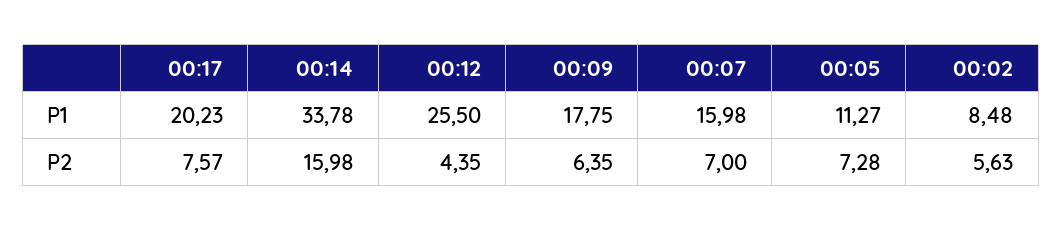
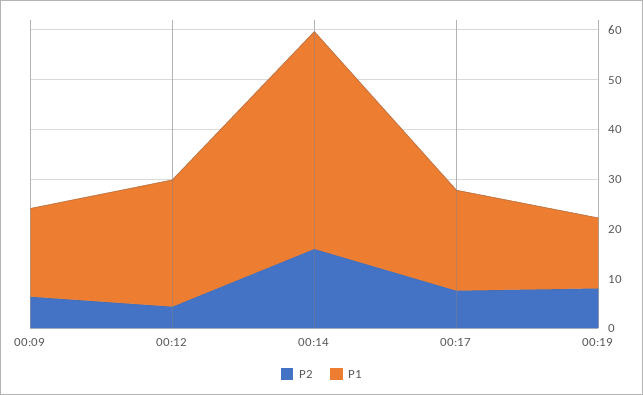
P1, 00:14: 33.78 -> 44
P1, 00:07: 15.98 -> none
P1, 00:05: 11.27 -> none
P1, 00:02: 8.48 -> none
P2, 00:07: 7 -> none
P2, 00:05: 7.28 -> none
P2, 00:02: 5.63 -> none
P2, 00:19: none -> 8
P1, 00:19: none -> 14

